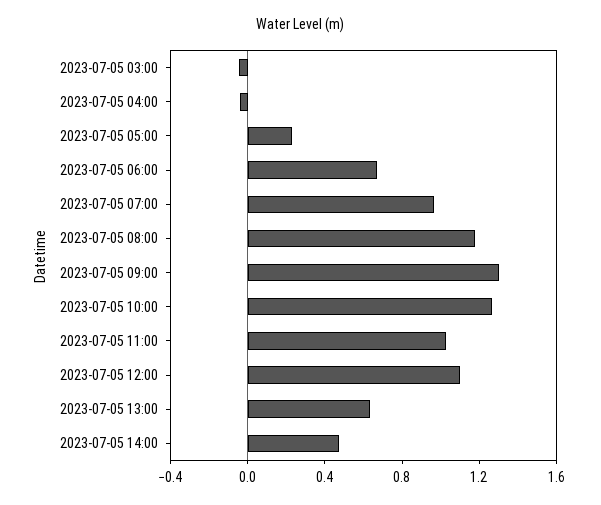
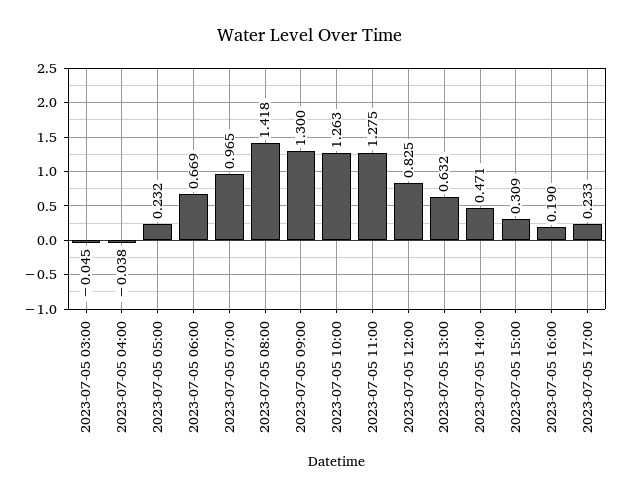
2023-07-05 08:00: 1.2 -> 1.418
2023-07-05 11:00: 1 -> 1.275
2023-07-05 12:00: 1.1 -> 0.825
2023-07-05 15:00: none -> 0.309
2023-07-05 16:00: none -> 0.19
2023-07-05 17:00: none -> 0.233

